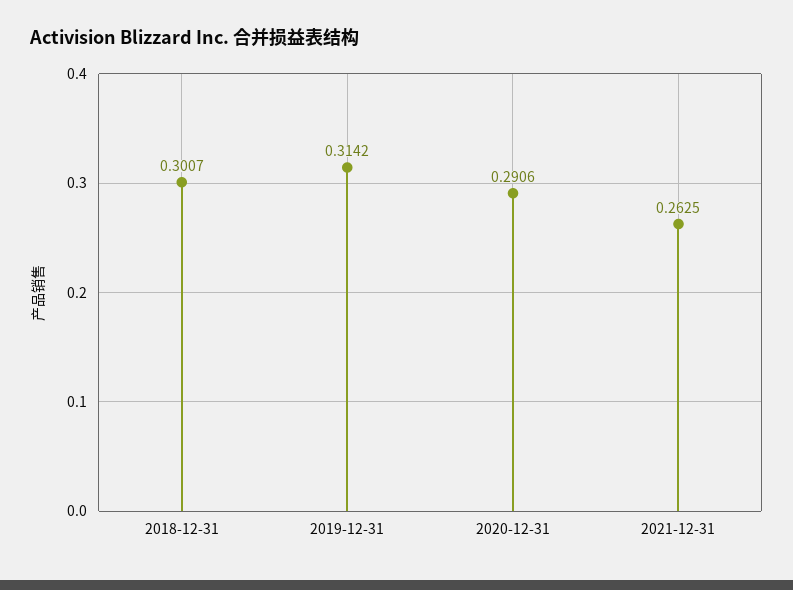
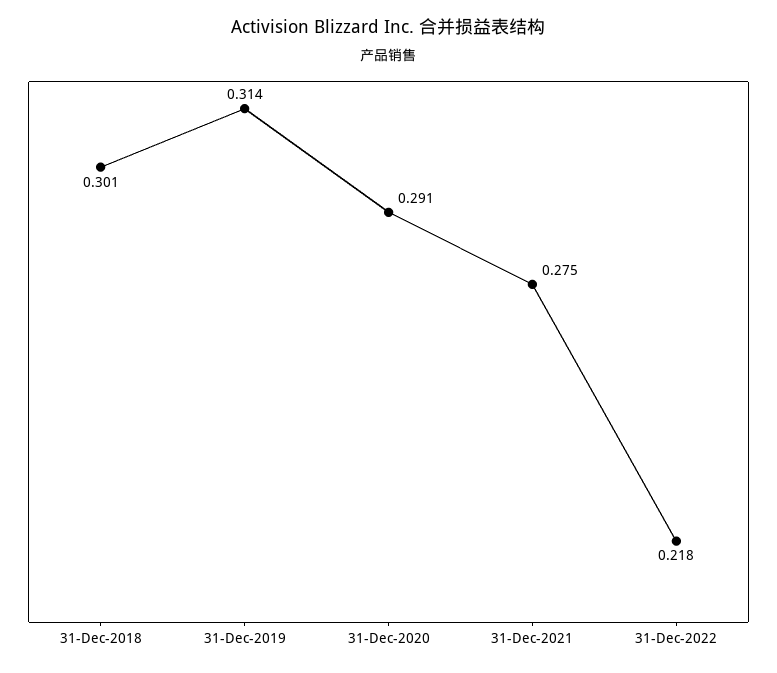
2021-12-31: 0.2625 -> 0.275
31-Dec-2022: none -> 0.218

